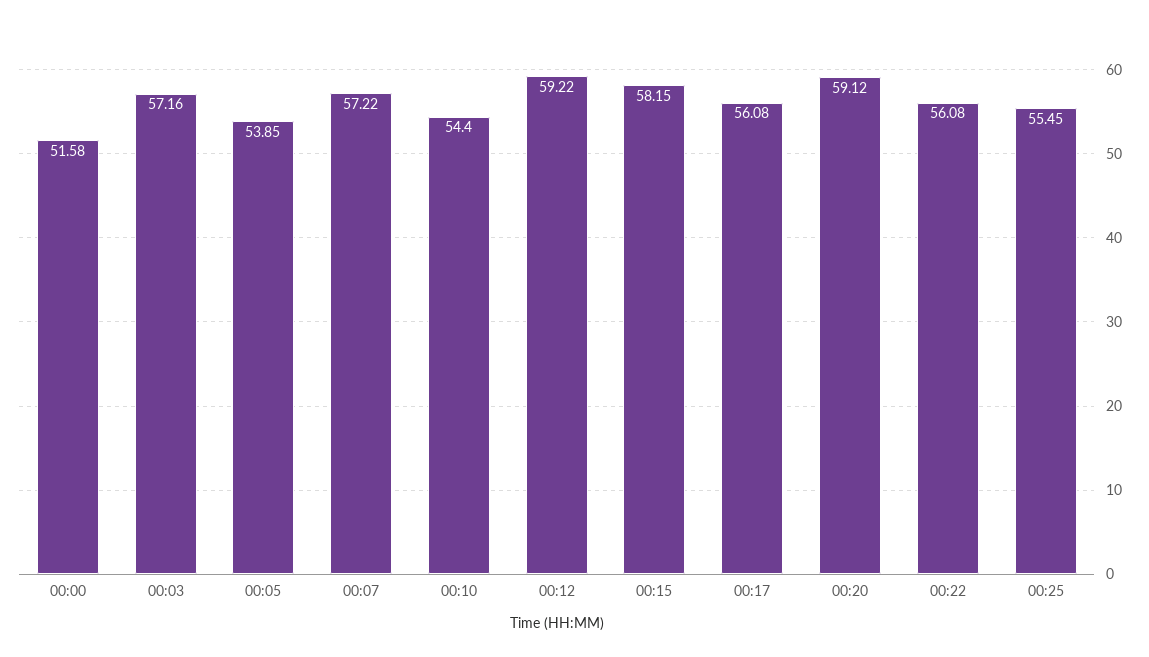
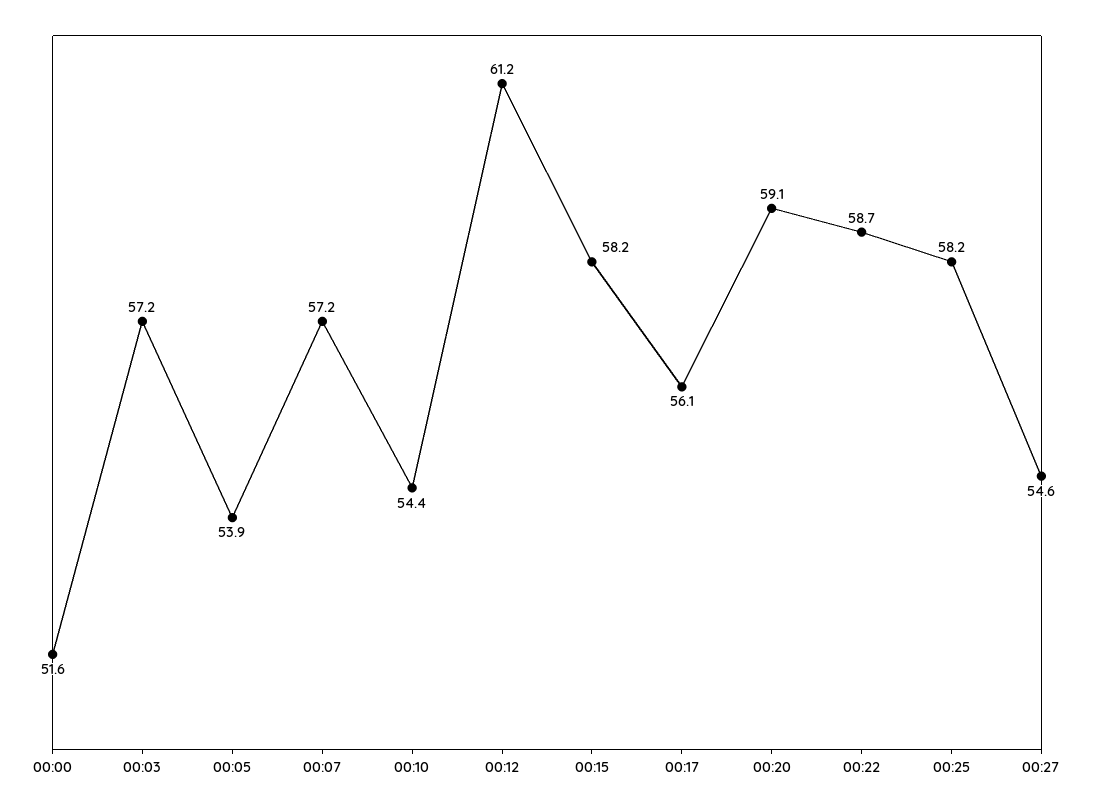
00:12: 59.22 -> 61.2
00:22: 56.08 -> 58.7
00:25: 55.45 -> 58.2
00:27: none -> 54.6

